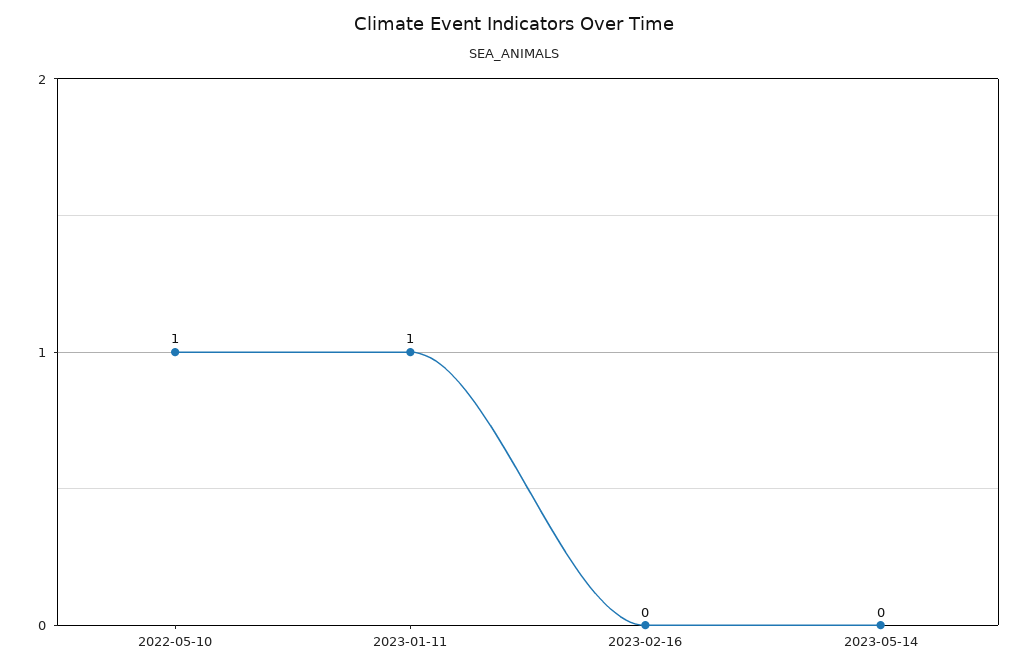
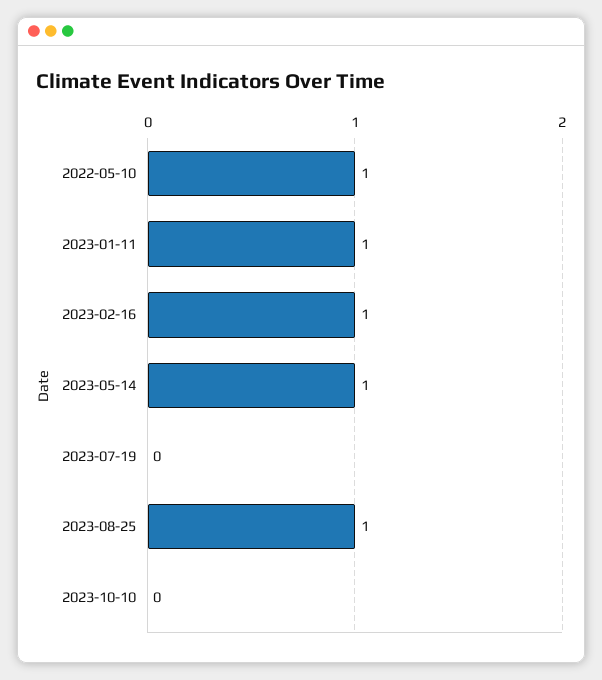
2023-02-16: 0 -> 1
2023-05-14: 0 -> 1
2023-07-19: none -> 0
2023-08-25: none -> 1
2023-10-10: none -> 0

